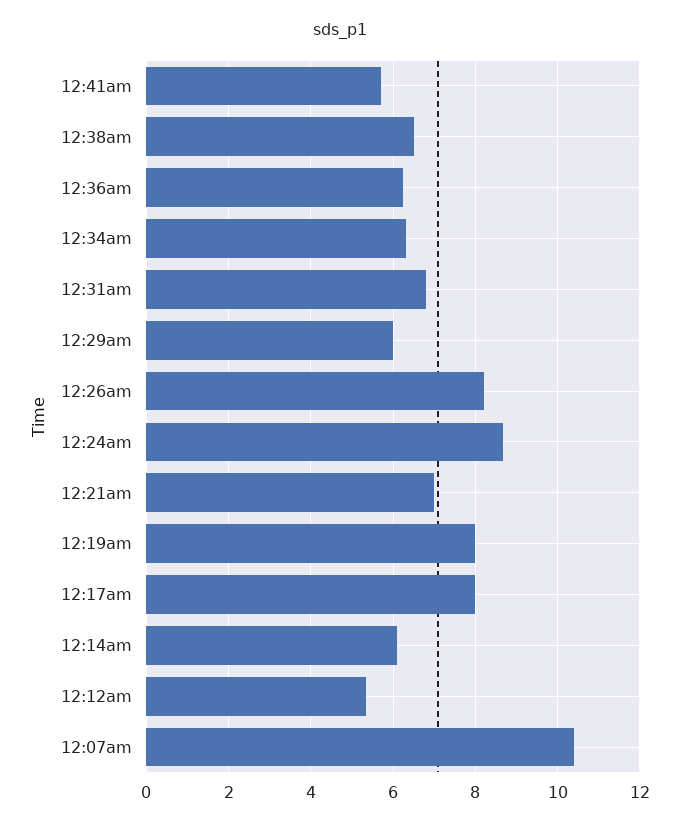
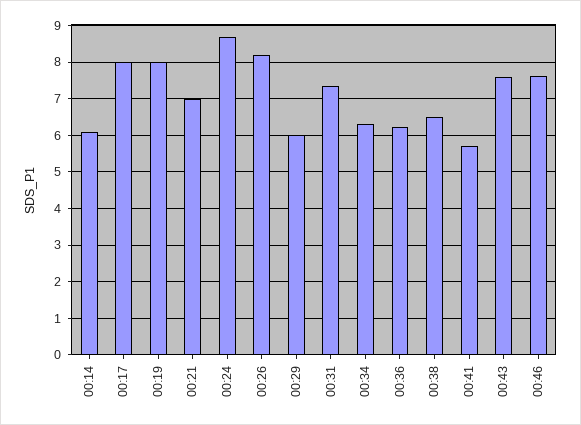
12:31am: 6.8 -> 7.4
12:12am: 5.4 -> none
12:07am: 10.4 -> none
00:43: none -> 7.6
00:46: none -> 7.6

